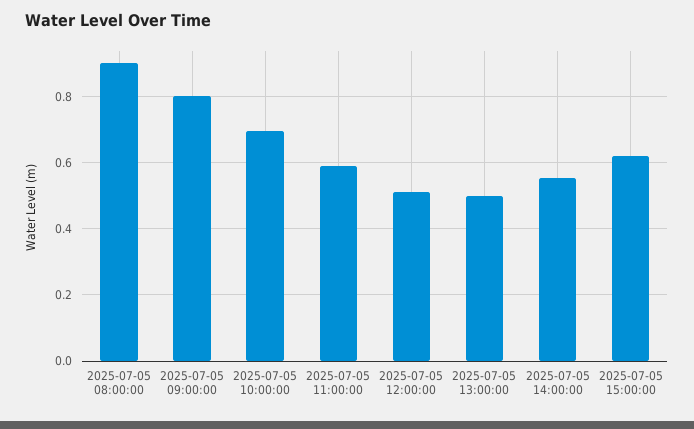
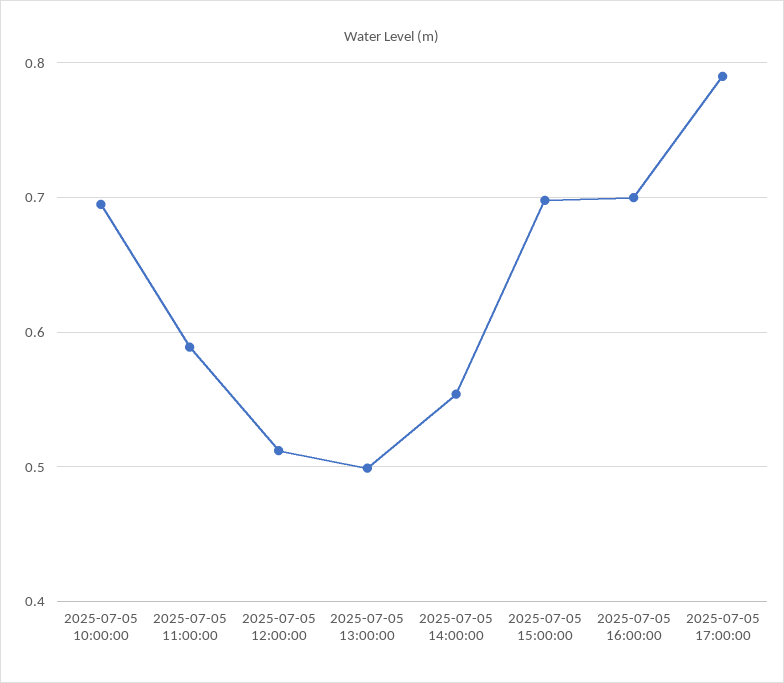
2025-07-05 08:00:00: 0.9 -> none
2025-07-05 09:00:00: 0.8 -> none
2025-07-05 15:00:00: 0.62 -> 0.7
2025-07-05 16:00:00: none -> 0.7
2025-07-05 17:00:00: none -> 0.79

